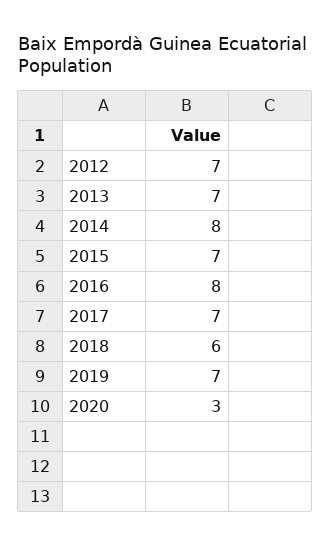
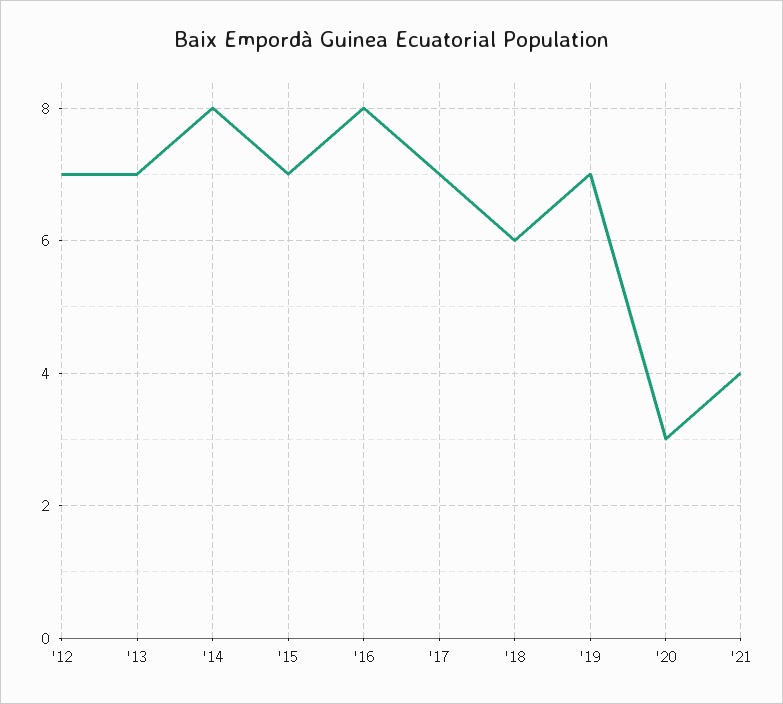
'21: none -> 4

